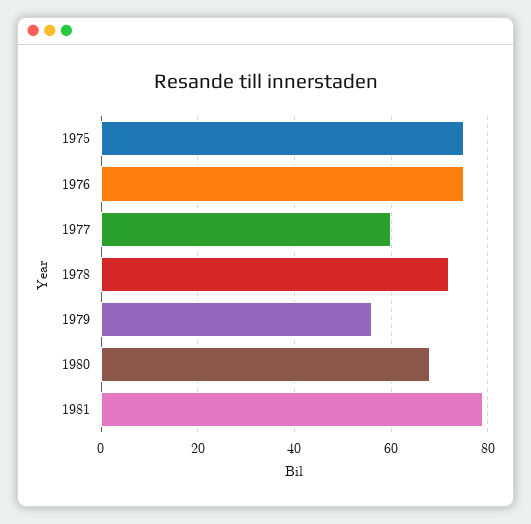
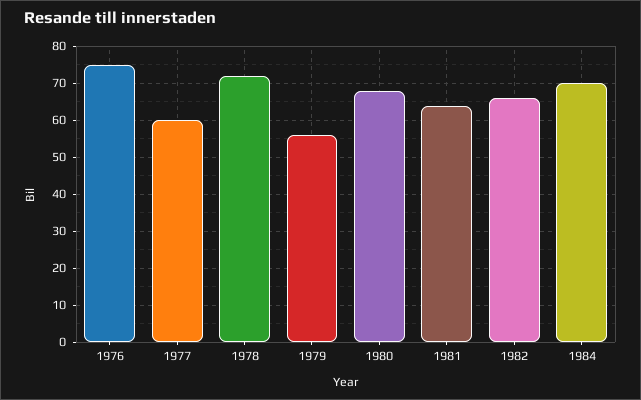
1975: 75 -> none
1981: 80 -> 65
1982: none -> 65
1984: none -> 70

